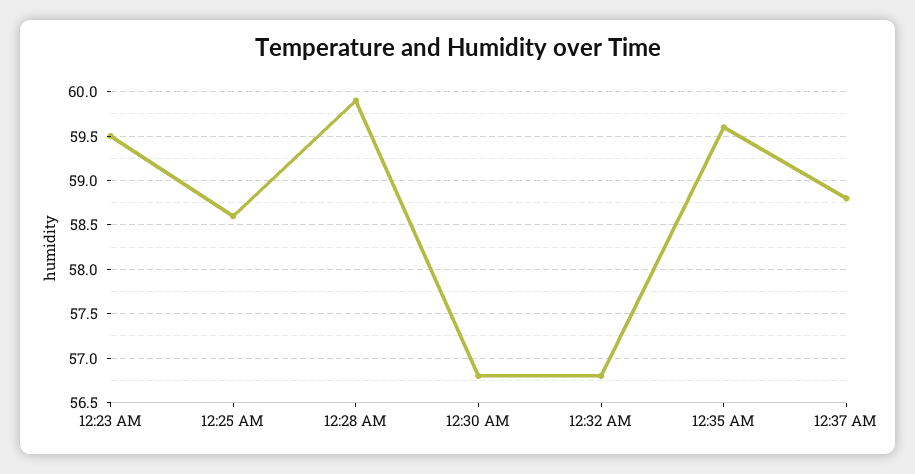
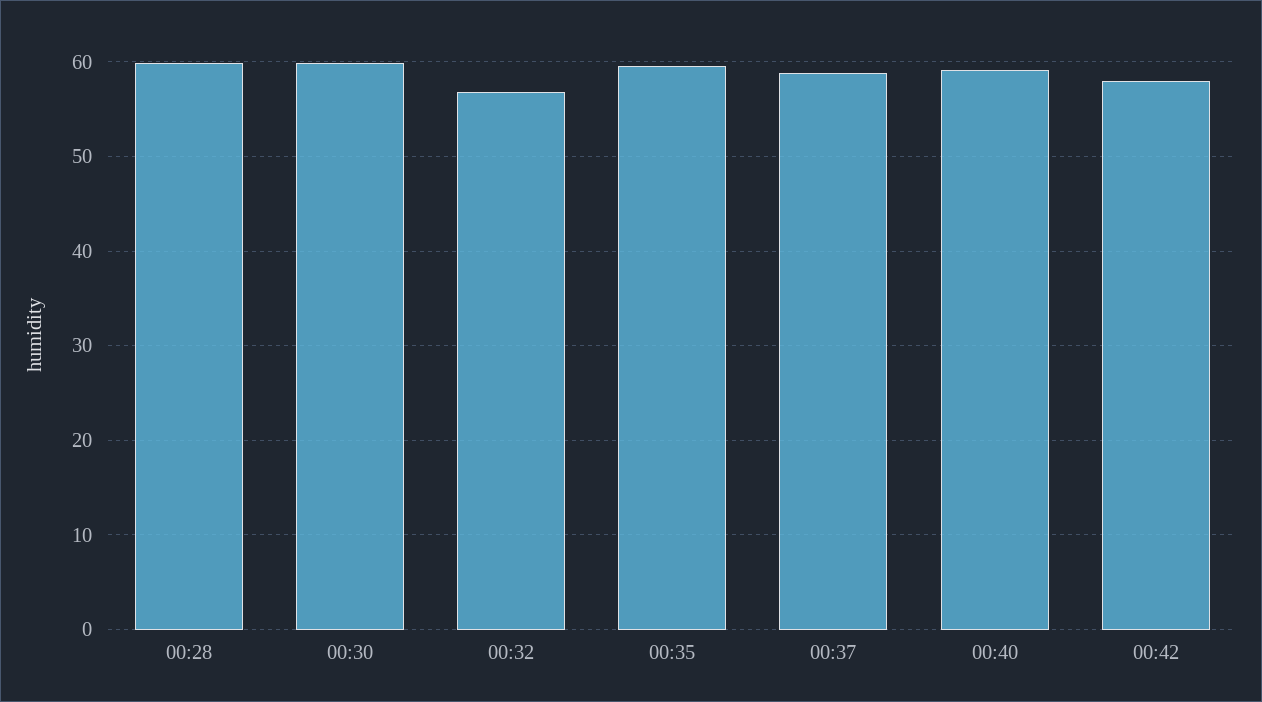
12:23 AM: 59.5 -> none
12:25 AM: 58.6 -> none
12:30 AM: 56.8 -> 60
00:40: none -> 59
00:42: none -> 58

